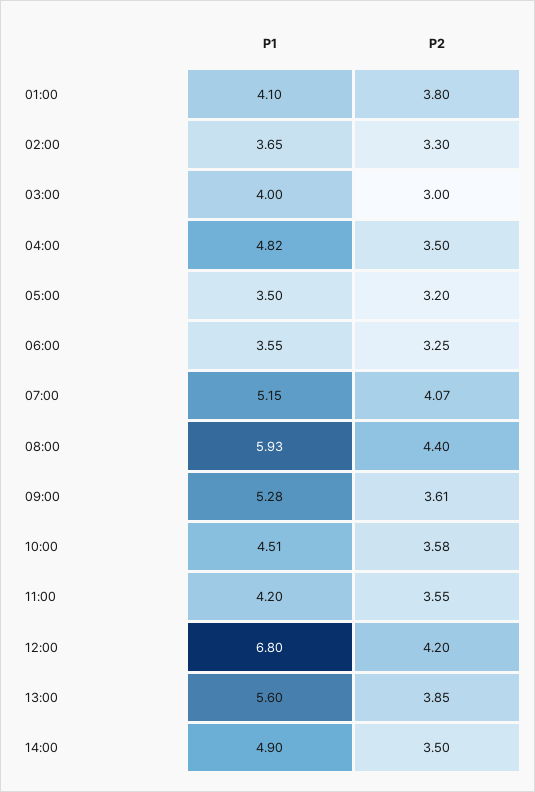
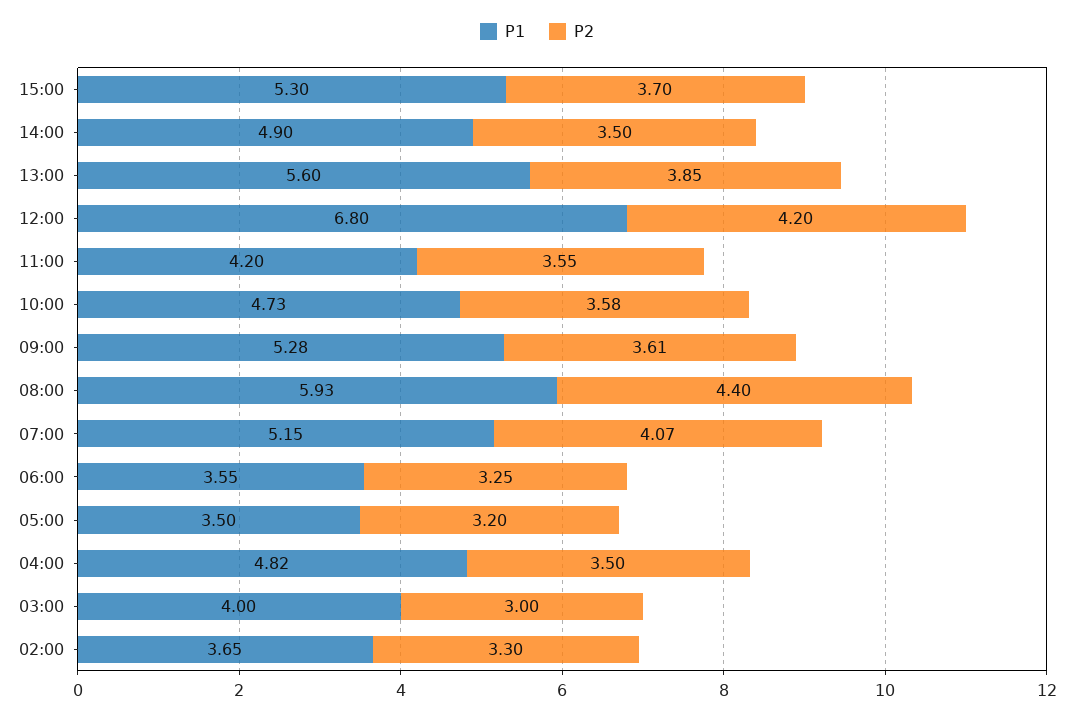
P1, 01:00: 4.1 -> none
P2, 01:00: 3.8 -> none
P1, 10:00: 4.51 -> 4.73
P1, 15:00: none -> 5.3
P2, 15:00: none -> 3.7

